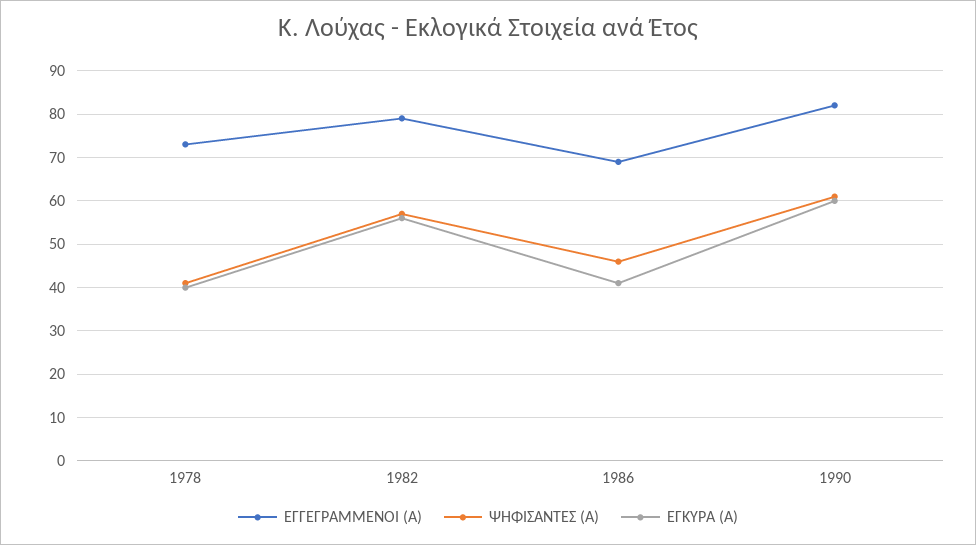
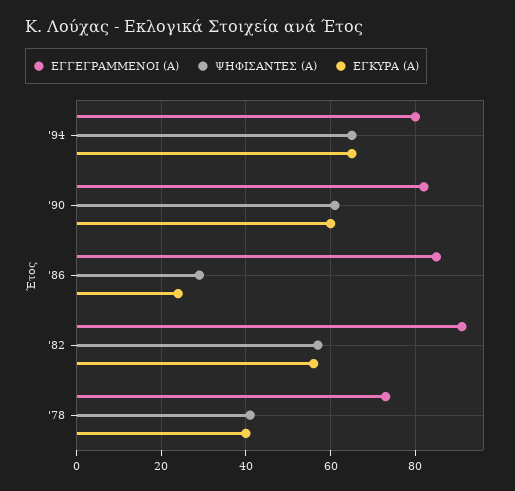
ΕΓΓΕΓΡΑΜΜΕΝΟΙ (Α), 1982: 80 -> 90
ΕΓΓΕΓΡΑΜΜΕΝΟΙ (Α), 1986: 70 -> 85
ΨΗΦΙΣΑΝΤΕΣ (Α), 1986: 45 -> 30
ΕΓΚΥΡΑ (Α), 1986: 40 -> 25
ΕΓΓΕΓΡΑΜΜΕΝΟΙ (Α), '94: none -> 80
ΨΗΦΙΣΑΝΤΕΣ (Α), '94: none -> 65
ΕΓΚΥΡΑ (Α), '94: none -> 65

